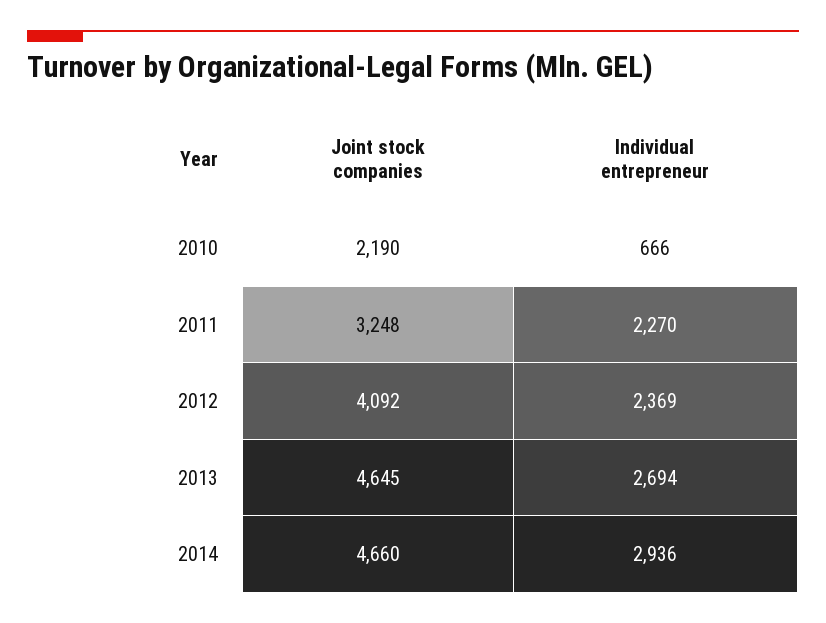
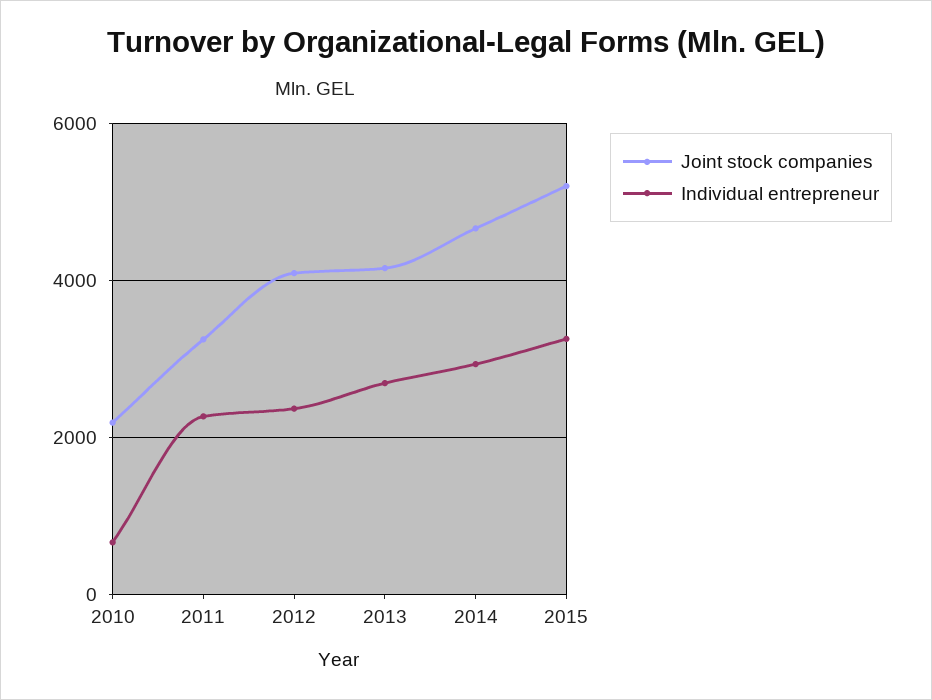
Joint stock companies, 2013: 4645 -> 4200
Joint stock companies, 2015: none -> 5200
Individual entrepreneur, 2015: none -> 3200

